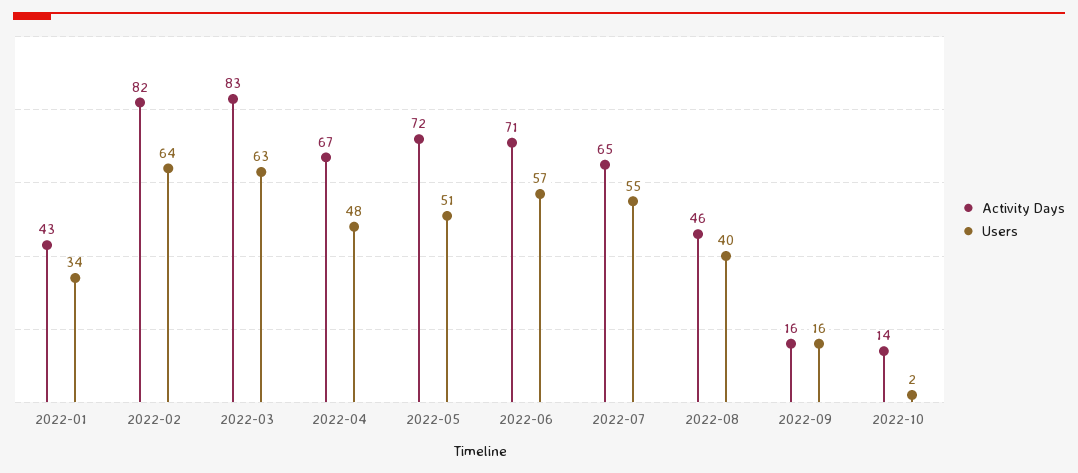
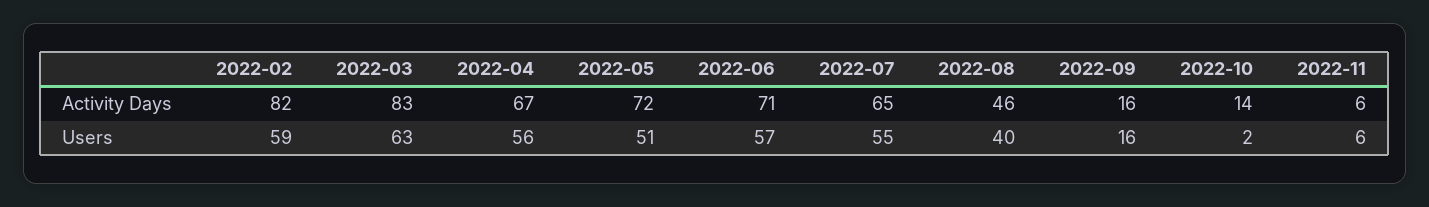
Activity Days, 2022-01: 43 -> none
Users, 2022-01: 34 -> none
Users, 2022-02: 64 -> 59
Users, 2022-04: 48 -> 56
Activity Days, 2022-11: none -> 6
Users, 2022-11: none -> 6

